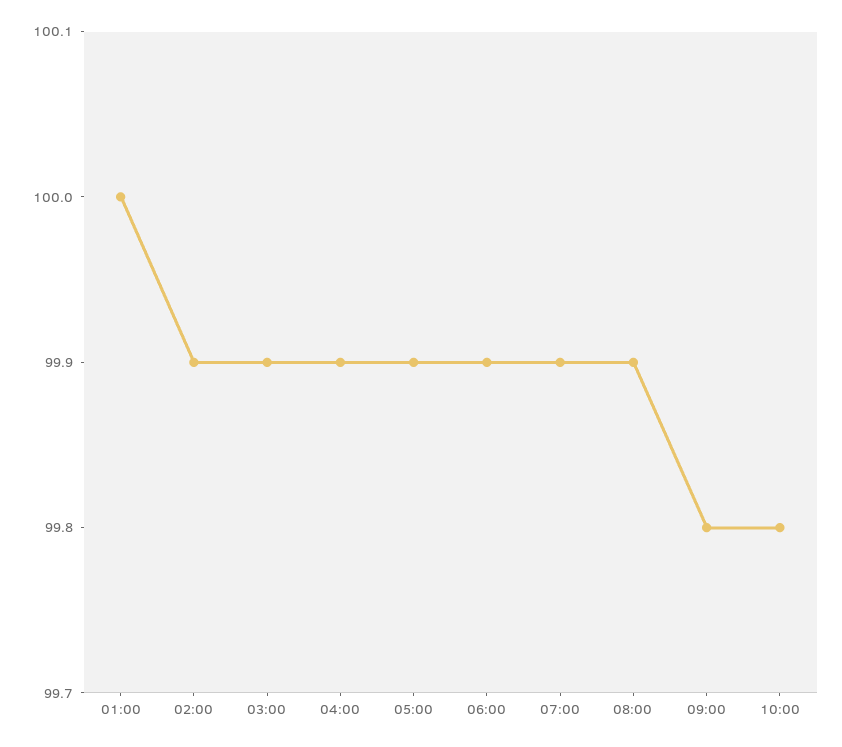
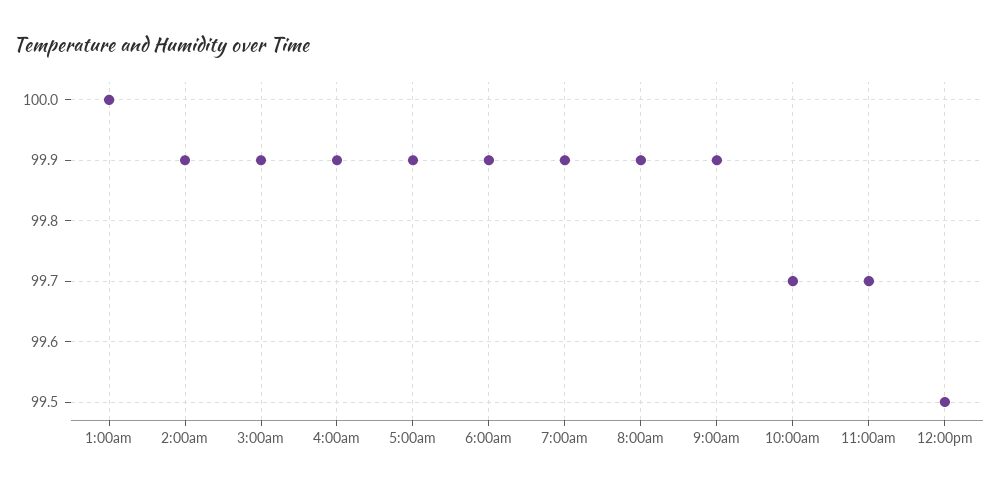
09:00: 99.8 -> 99.9
10:00: 99.8 -> 99.7
11:00am: none -> 99.7
12:00pm: none -> 99.5

